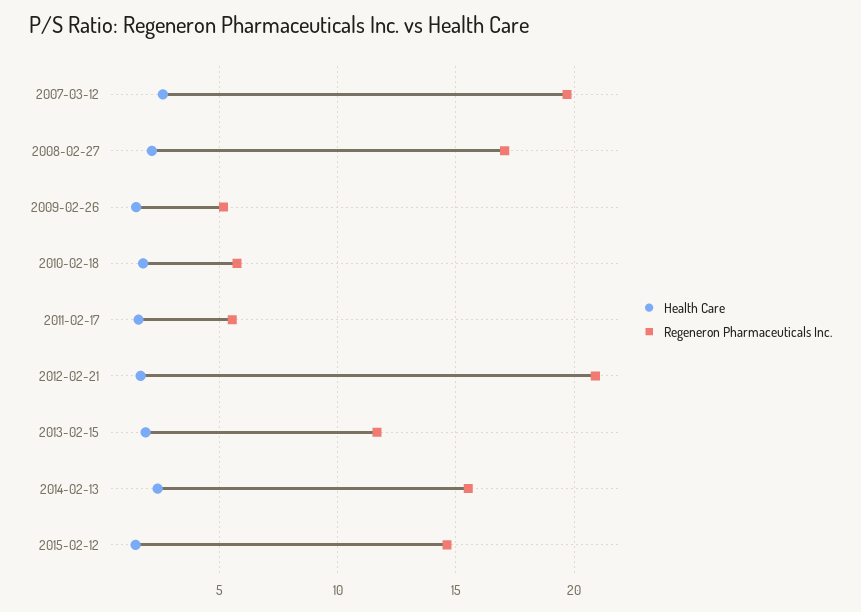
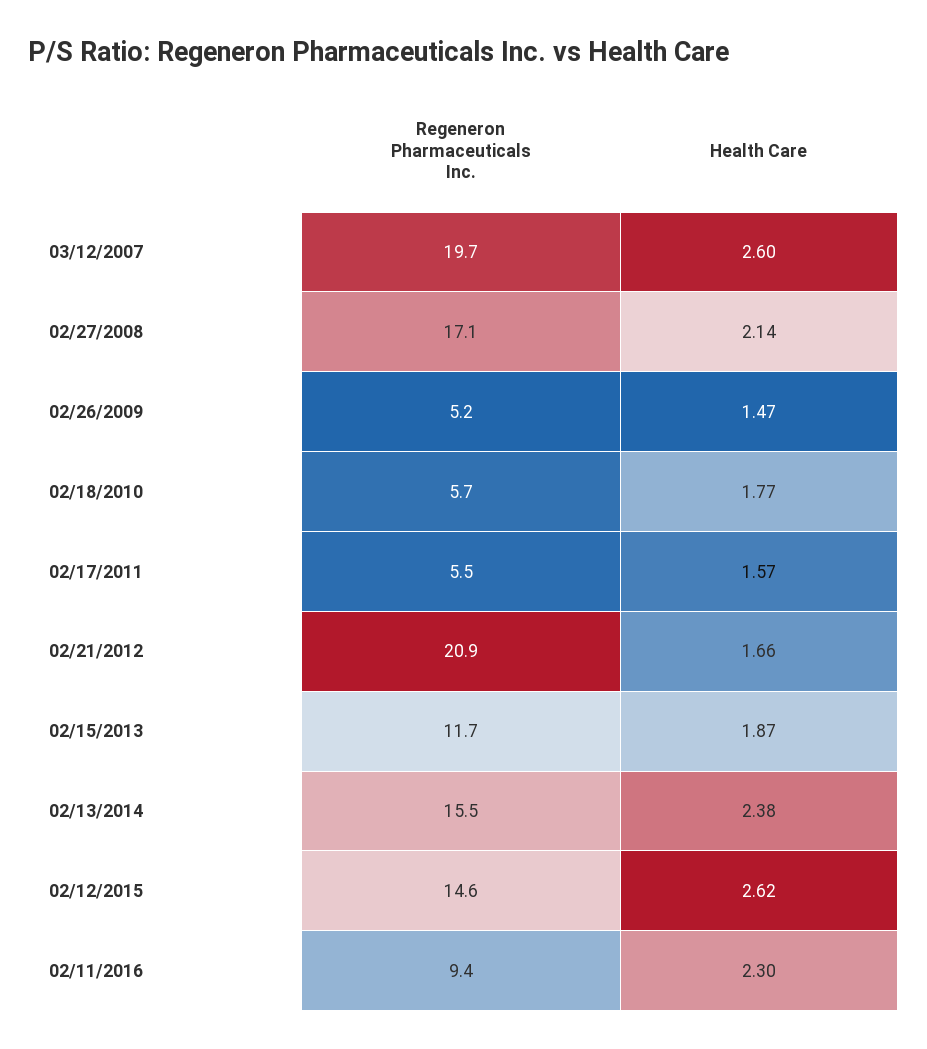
Health Care, 2015-02-12: 1.5 -> 2.62
Regeneron Pharmaceuticals Inc., 02/11/2016: none -> 9.4
Health Care, 02/11/2016: none -> 2.3

